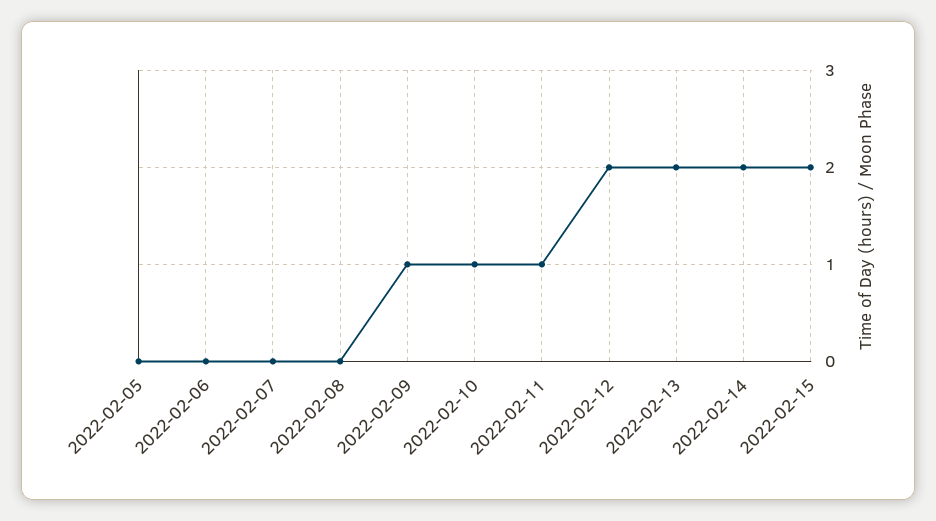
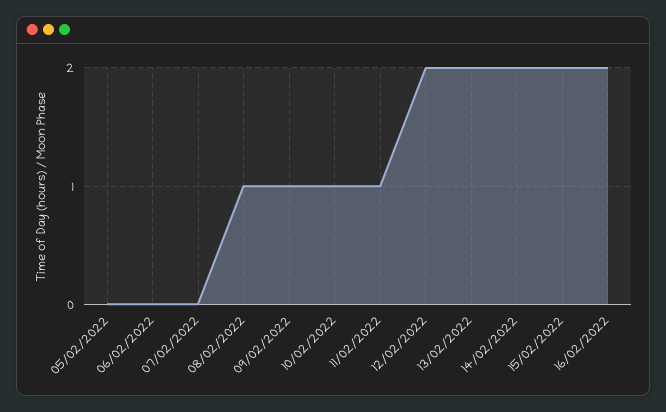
2022-02-08: 0 -> 1
16/02/2022: none -> 2

